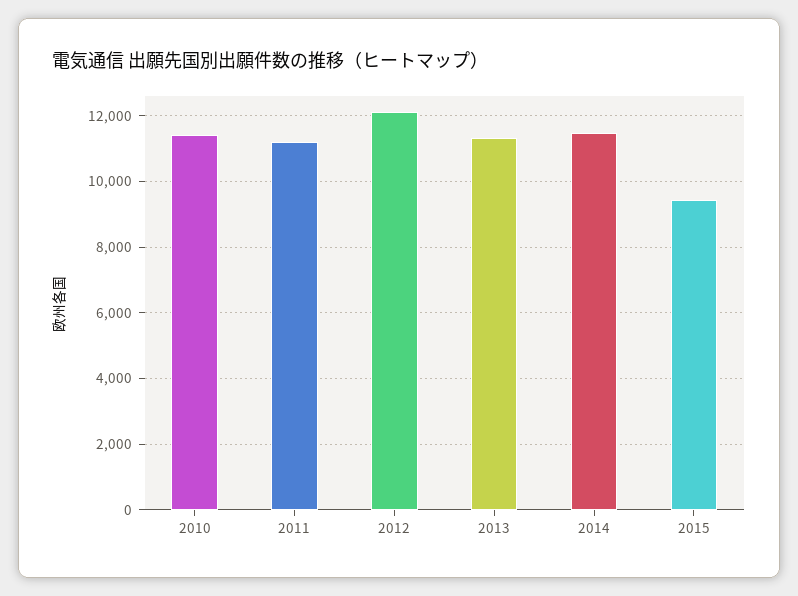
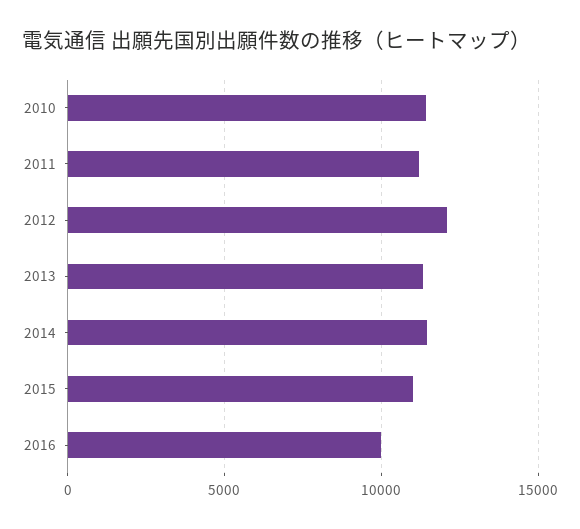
2015: 9400 -> 11000
2016: none -> 10000

